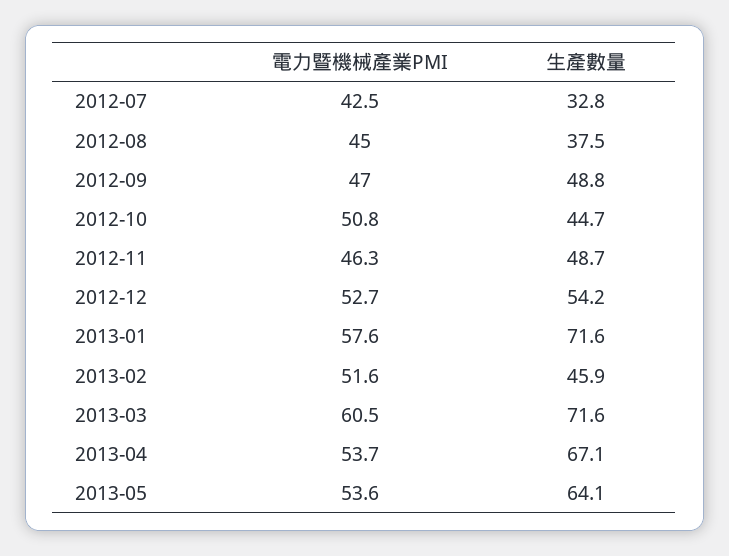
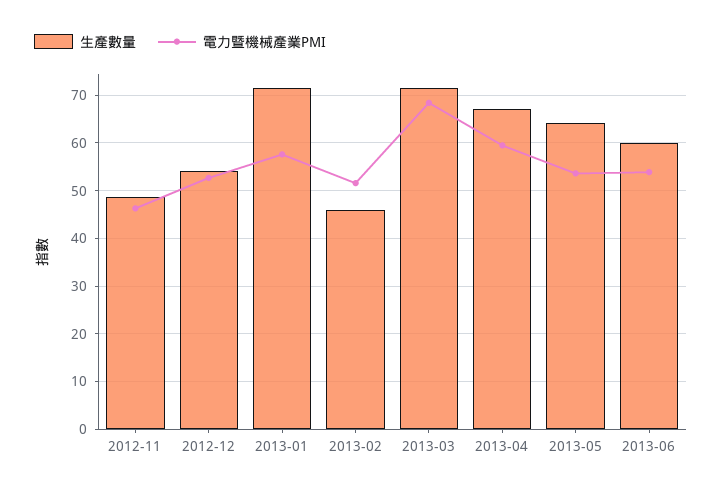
電力暨機械產業PMI, 2012-07: 42.5 -> none
生產數量, 2012-07: 32.8 -> none
電力暨機械產業PMI, 2012-08: 45 -> none
生產數量, 2012-08: 37.5 -> none
電力暨機械產業PMI, 2012-09: 47 -> none
生產數量, 2012-09: 48.8 -> none
電力暨機械產業PMI, 2012-10: 50.8 -> none
生產數量, 2012-10: 44.7 -> none
電力暨機械產業PMI, 2013-03: 60.5 -> 68
電力暨機械產業PMI, 2013-04: 53.7 -> 60
生產數量, 2013-06: none -> 60
電力暨機械產業PMI, 2013-06: none -> 54

